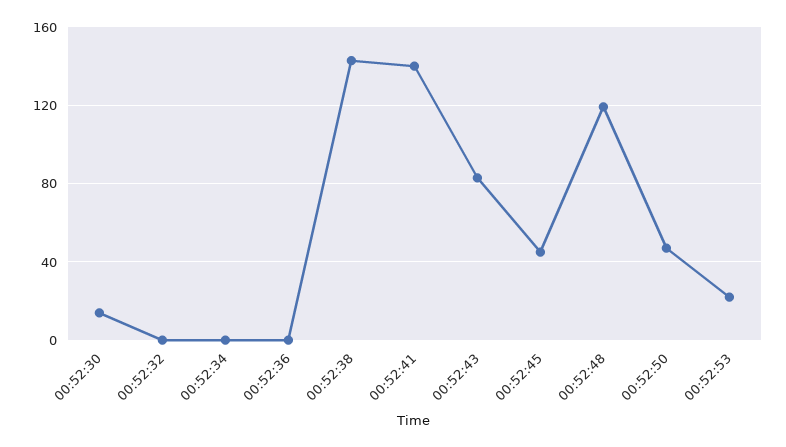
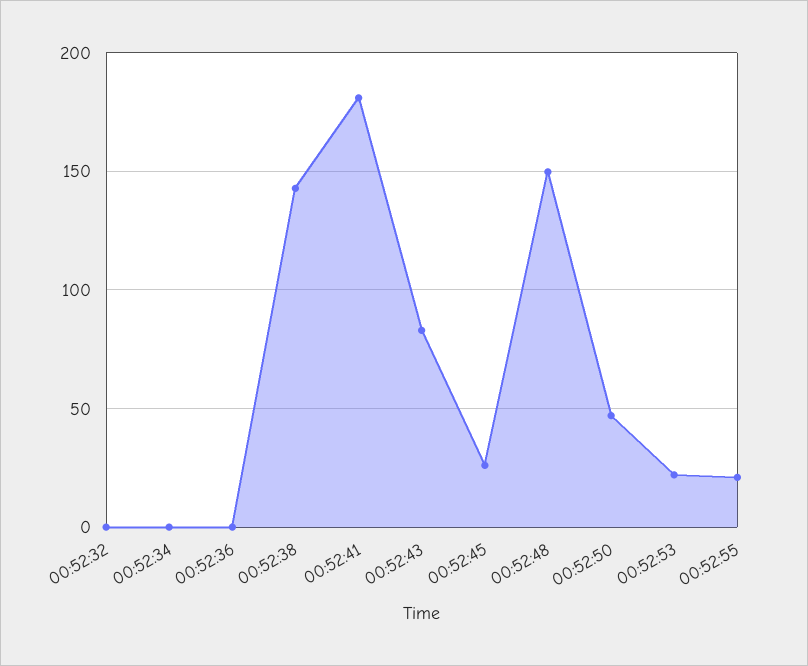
00:52:30: 15 -> none
00:52:41: 140 -> 180
00:52:45: 45 -> 25
00:52:48: 120 -> 150
00:52:55: none -> 20

